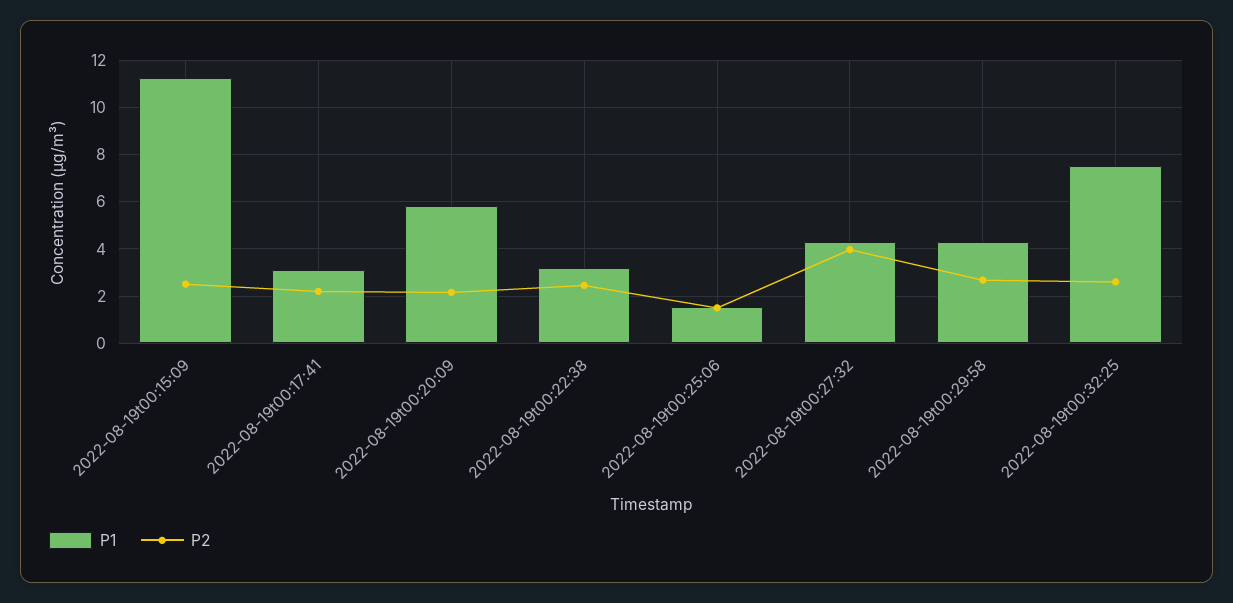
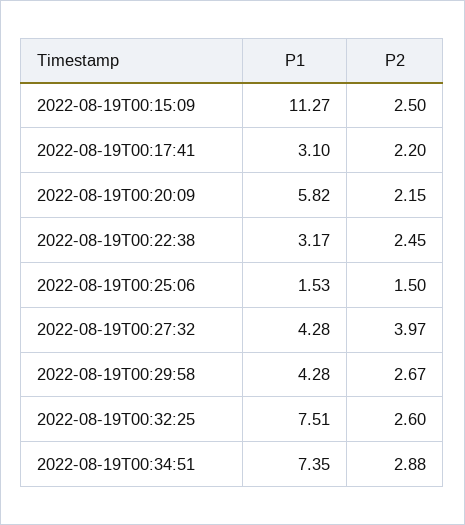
P1, 2022-08-19T00:34:51: none -> 7.35
P2, 2022-08-19T00:34:51: none -> 2.88

